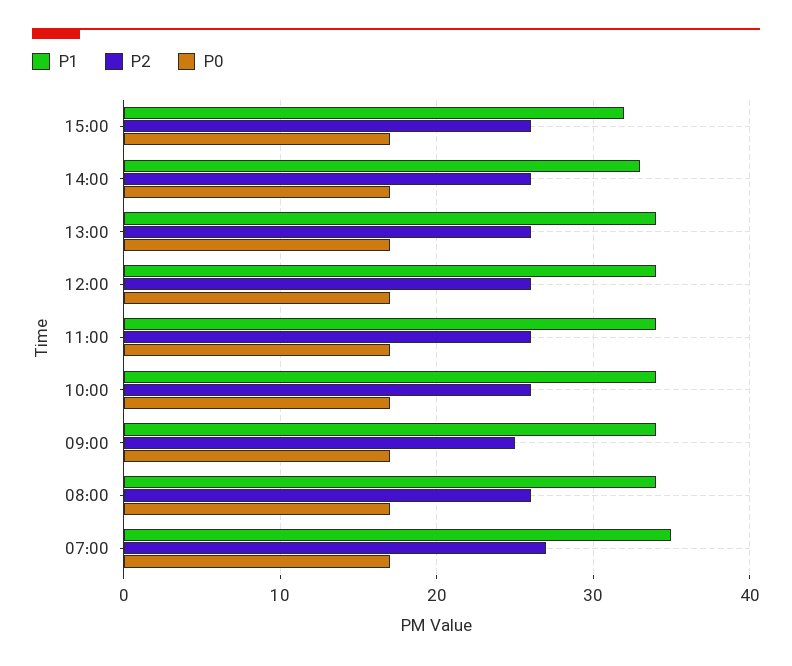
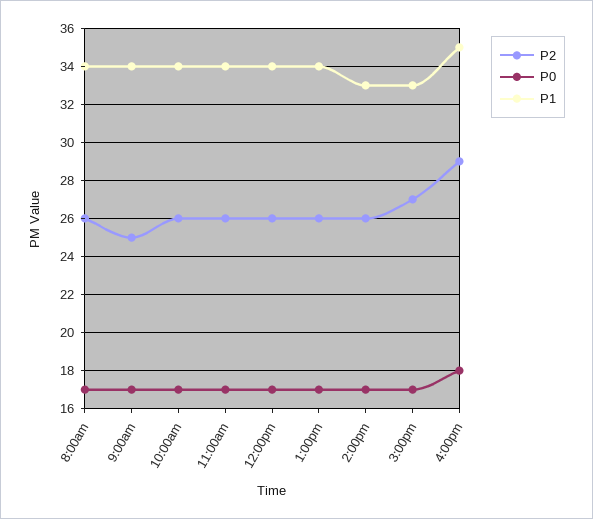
P1, 15:00: 32 -> 33
P2, 15:00: 26 -> 27
P1, 07:00: 35 -> none
P2, 07:00: 27 -> none
P0, 07:00: 17 -> none
P2, 4:00pm: none -> 29
P0, 4:00pm: none -> 18
P1, 4:00pm: none -> 35

